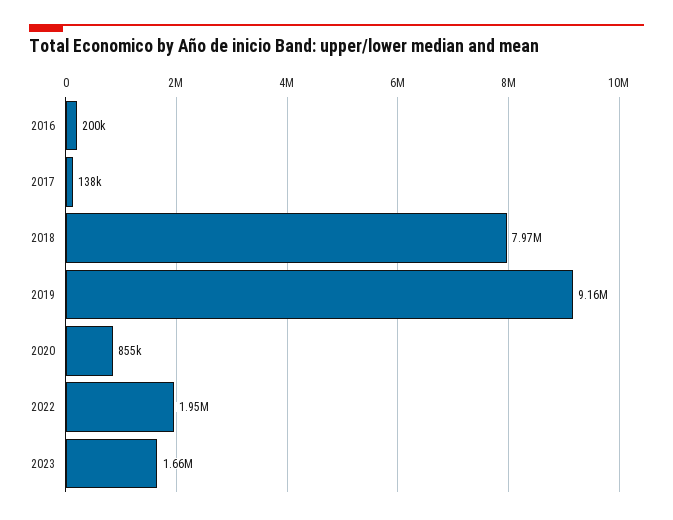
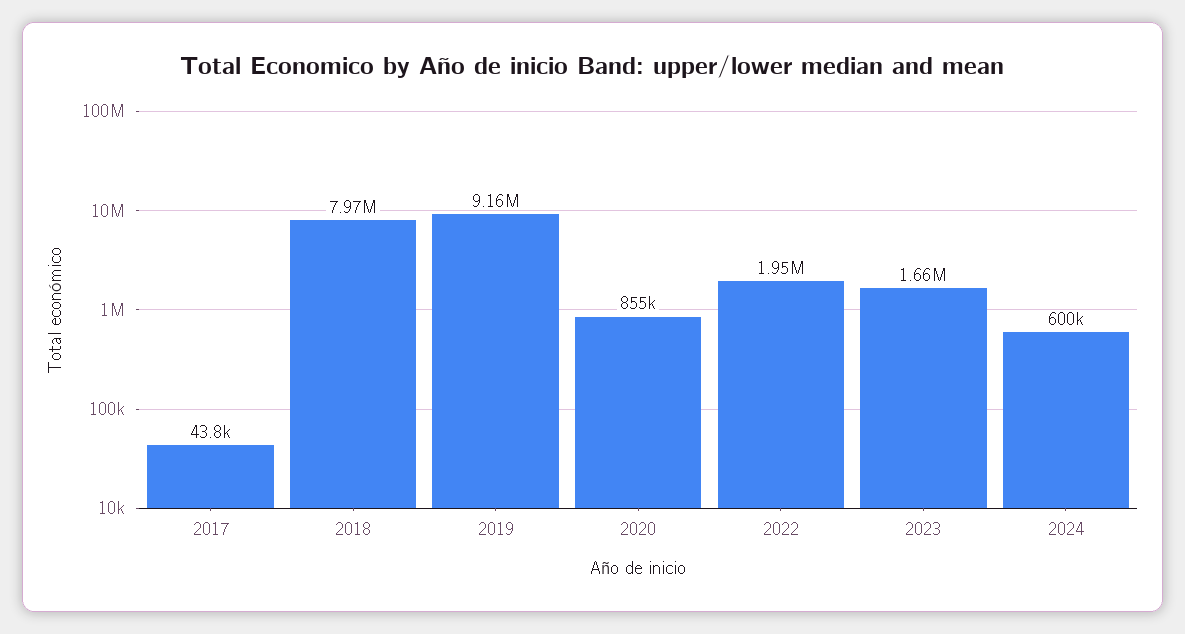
2016: 200000 -> none
2017: 138000 -> 43800
2024: none -> 600000

